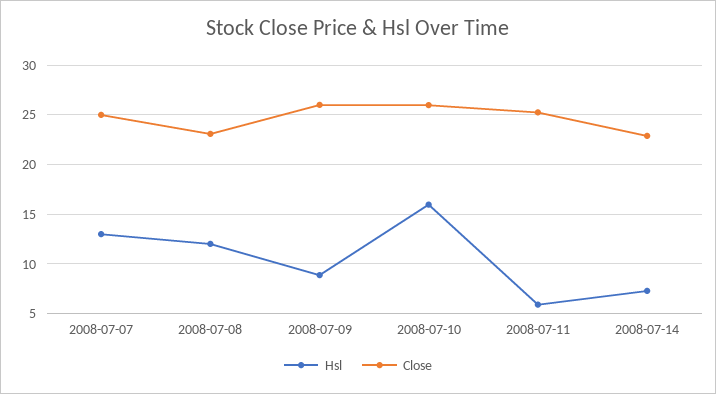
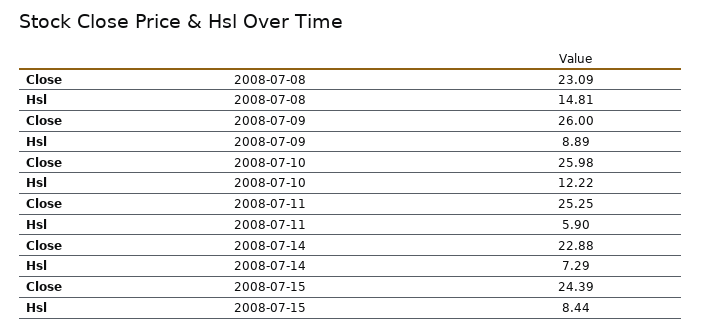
Hsl, 2008-07-07: 13 -> none
Close, 2008-07-07: 25 -> none
Hsl, 2008-07-08: 12 -> 14.81
Hsl, 2008-07-10: 16 -> 12.22
Close, 2008-07-15: none -> 24.39
Hsl, 2008-07-15: none -> 8.44

